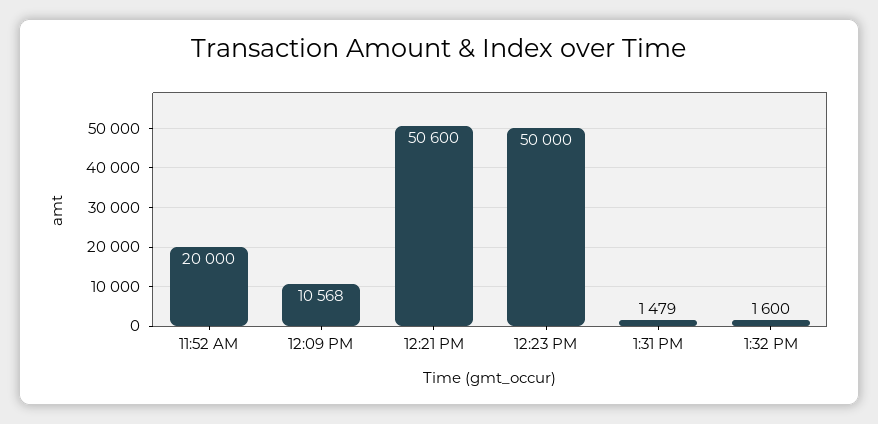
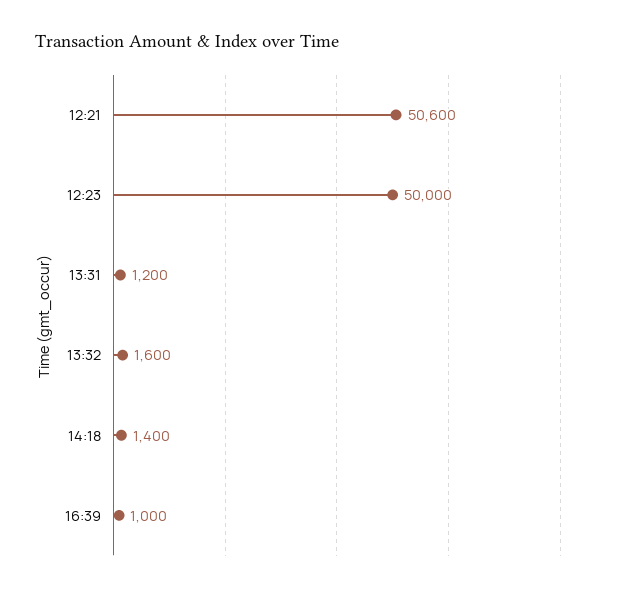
11:52 AM: 20000 -> none
12:09 PM: 10568 -> none
1:31 PM: 1479 -> 1200
14:18: none -> 1400
16:39: none -> 1000

